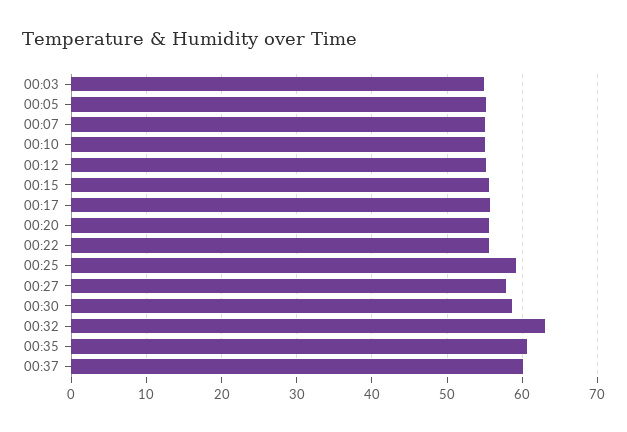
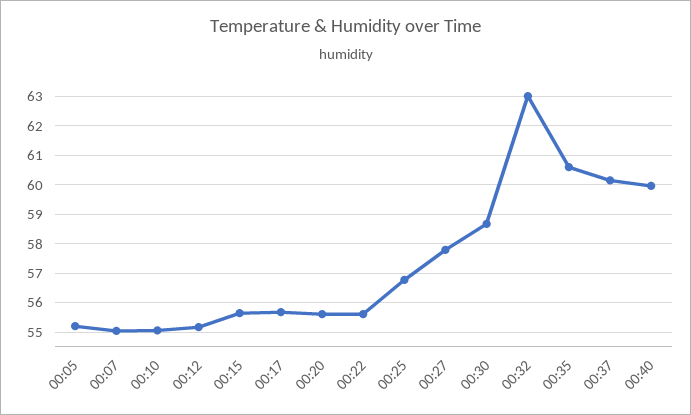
00:03: 55 -> none
00:25: 59 -> 56.75
00:40: none -> 60

